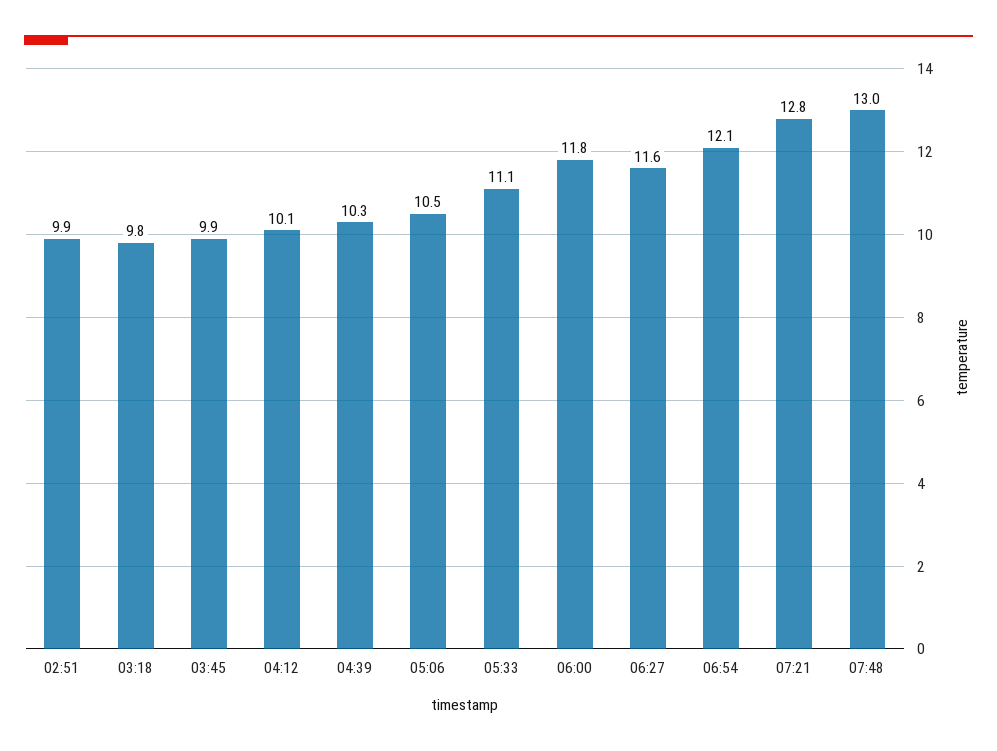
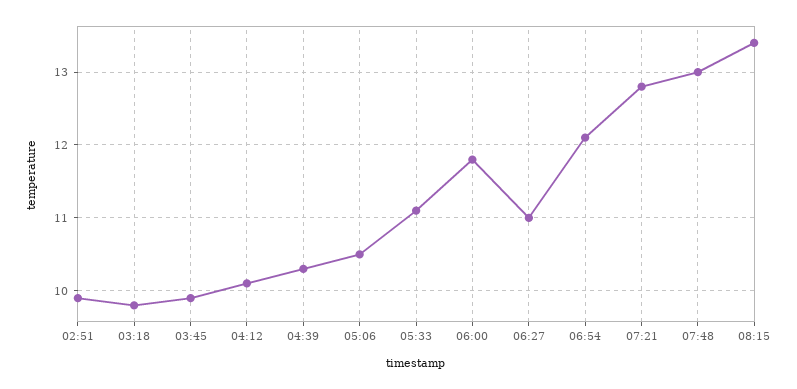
06:27: 11.6 -> 11
08:15: none -> 13.4

